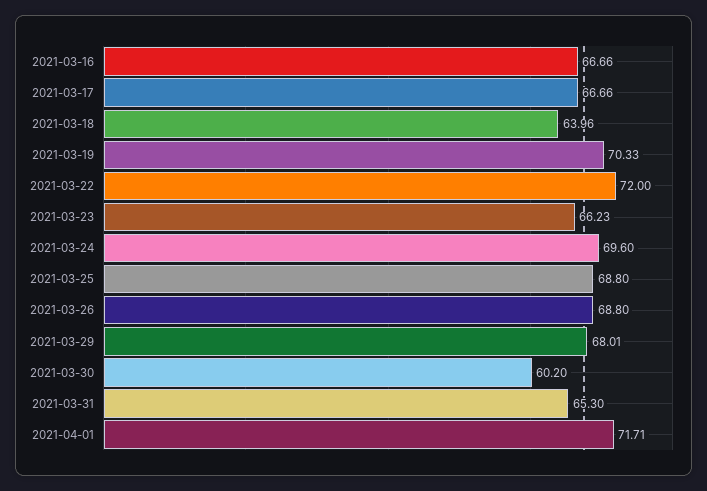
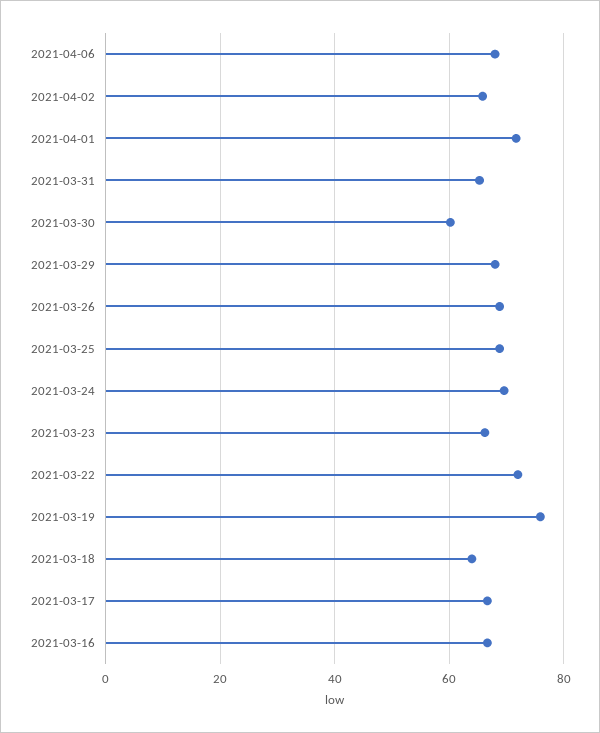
2021-03-19: 70.33 -> 76
2021-04-06: none -> 68
2021-04-02: none -> 66

